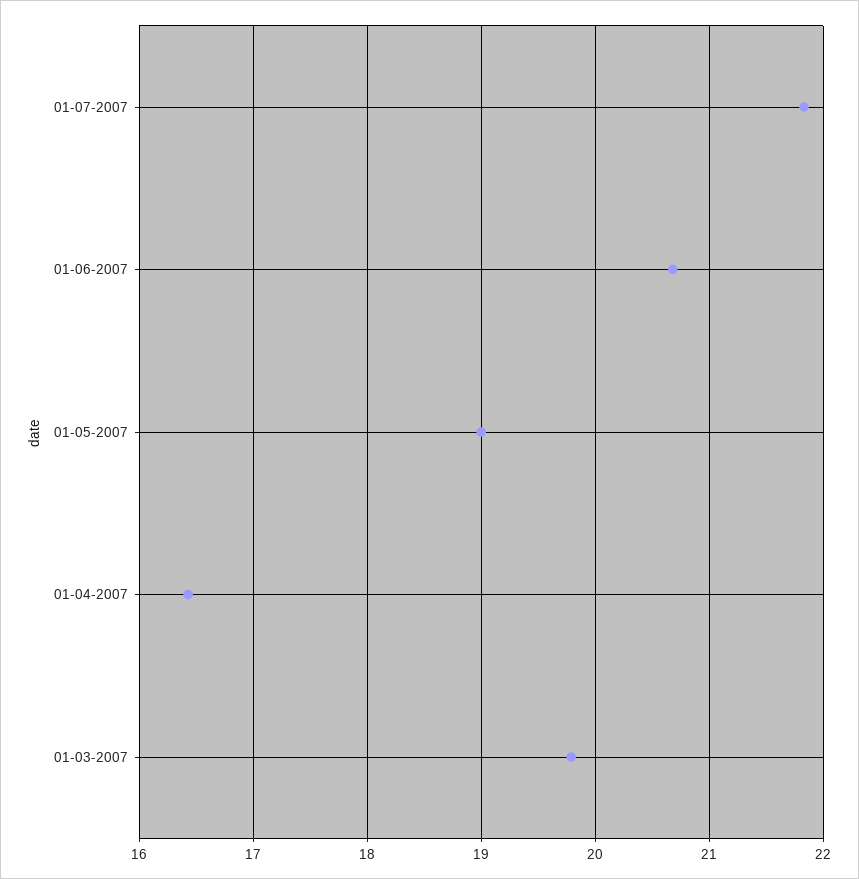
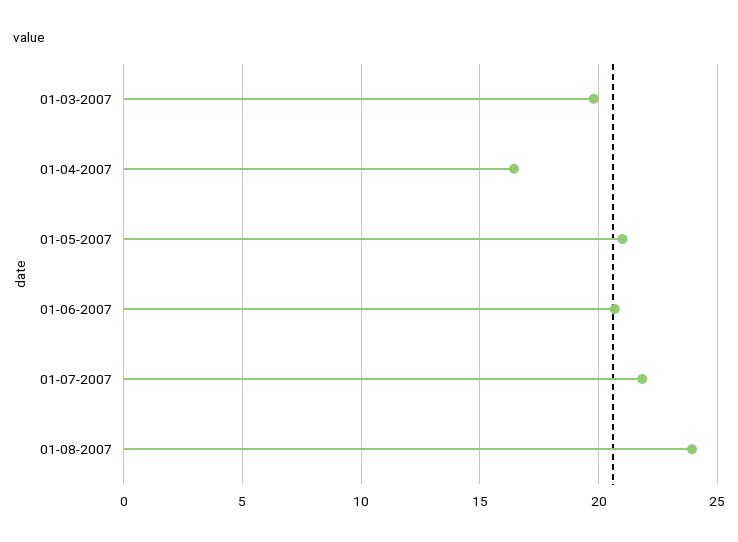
01-05-2007: 19 -> 21
01-08-2007: none -> 24

